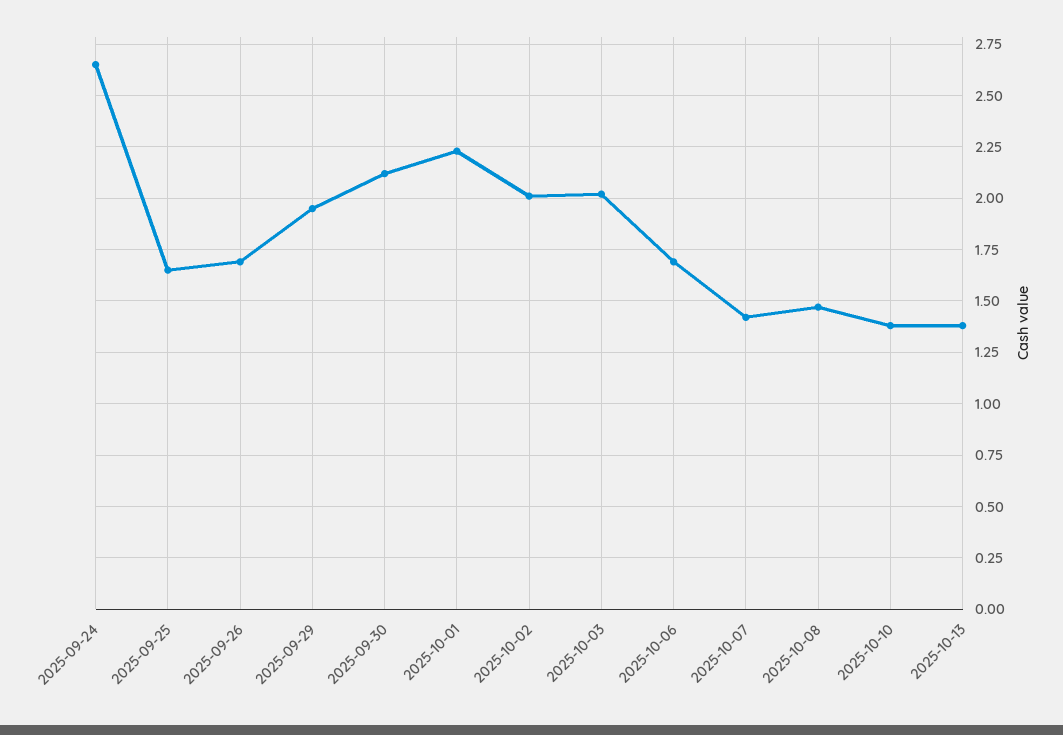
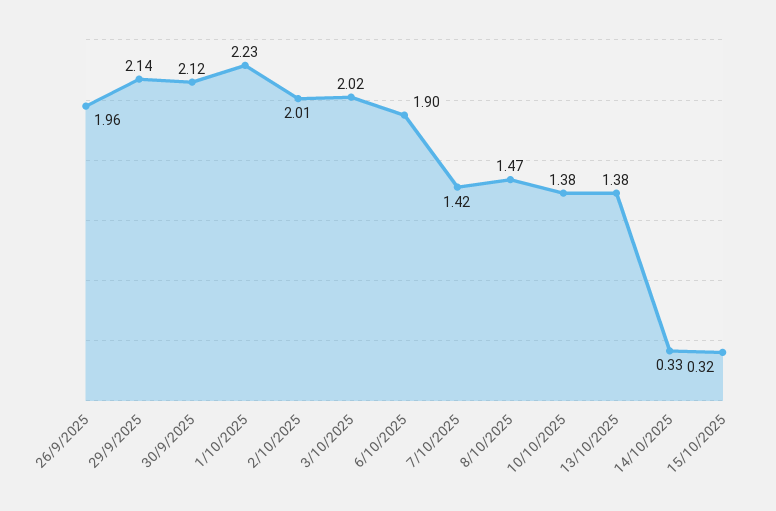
2025-09-24: 2.65 -> none
2025-09-25: 1.65 -> none
2025-09-26: 1.7 -> 1.96
2025-09-29: 1.95 -> 2.14
2025-10-06: 1.7 -> 1.9
14/10/2025: none -> 0.33
15/10/2025: none -> 0.32

